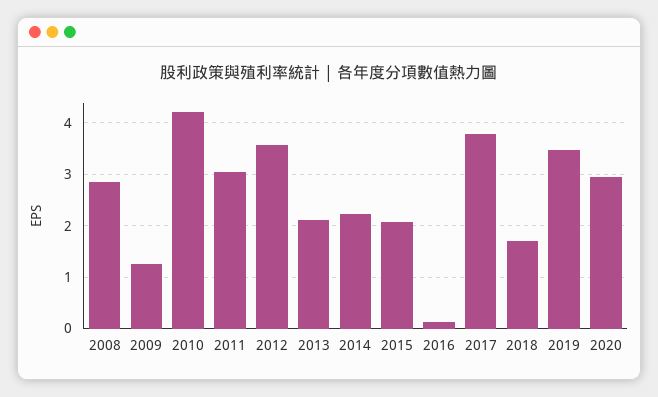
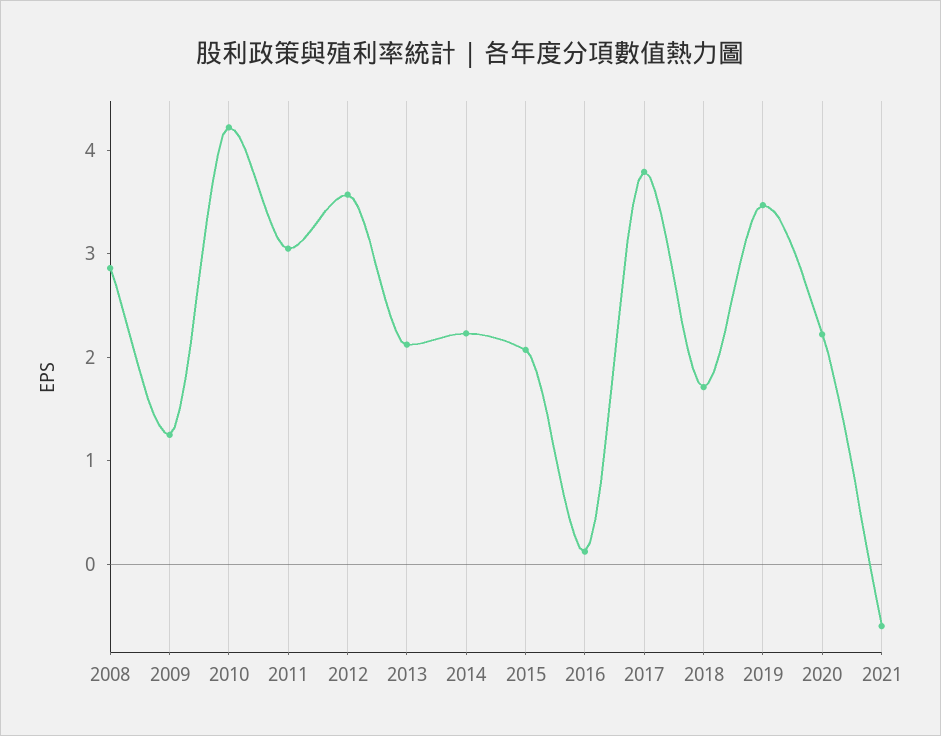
2020: 3 -> 2.2
2021: none -> -0.6

